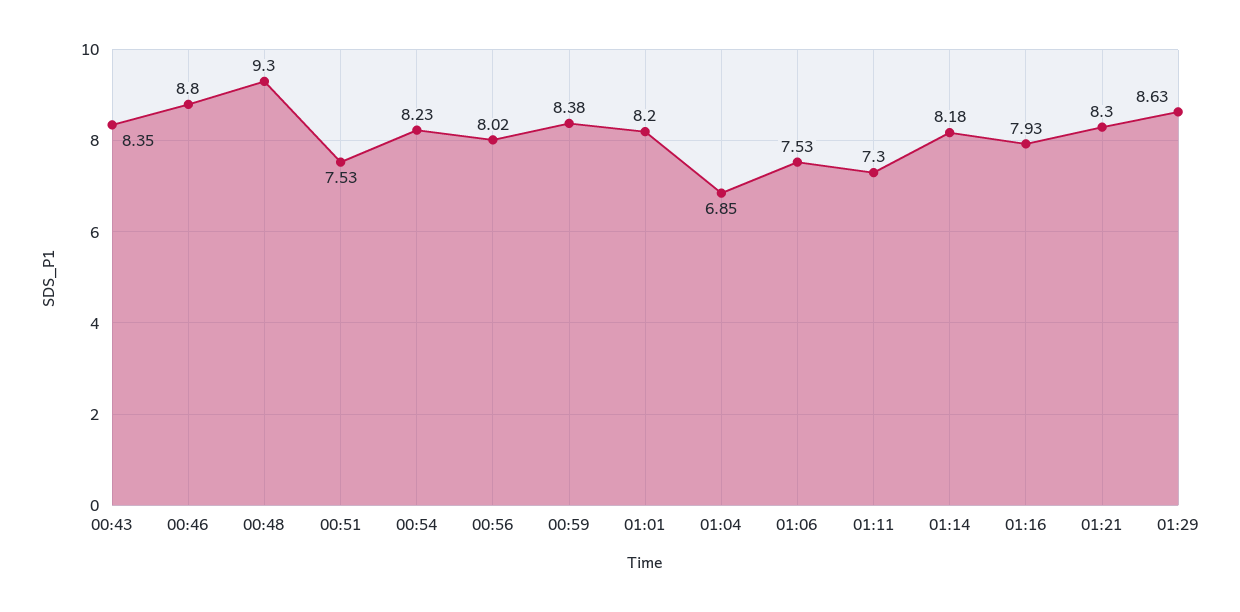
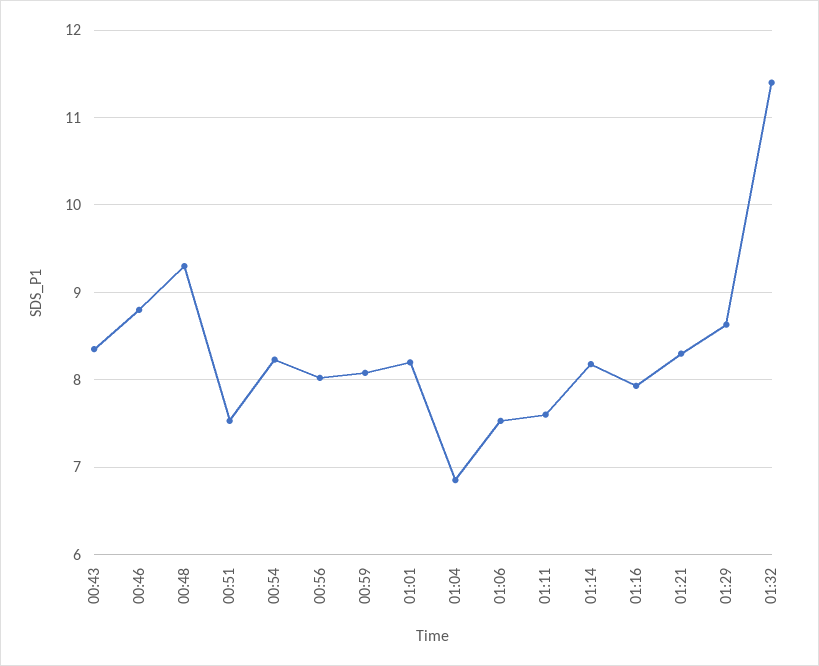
00:59: 8.38 -> 8.1
01:11: 7.3 -> 7.6
01:32: none -> 11.4

